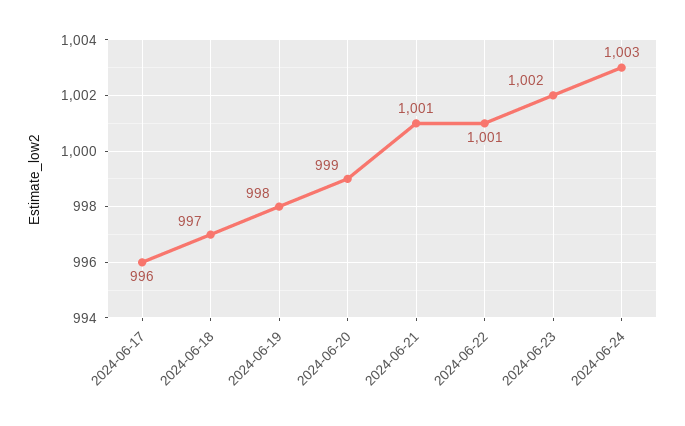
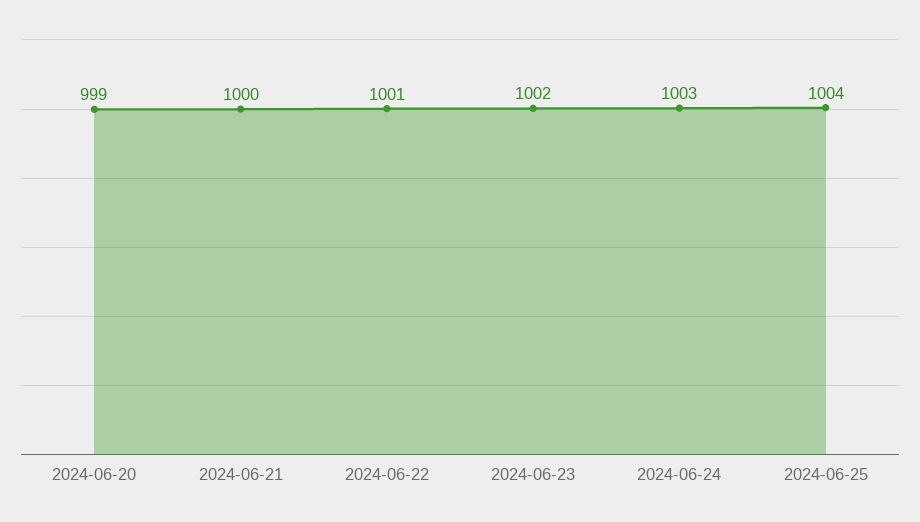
2024-06-17: 996 -> none
2024-06-18: 997 -> none
2024-06-19: 998 -> none
2024-06-21: 1001 -> 1000
2024-06-25: none -> 1004

